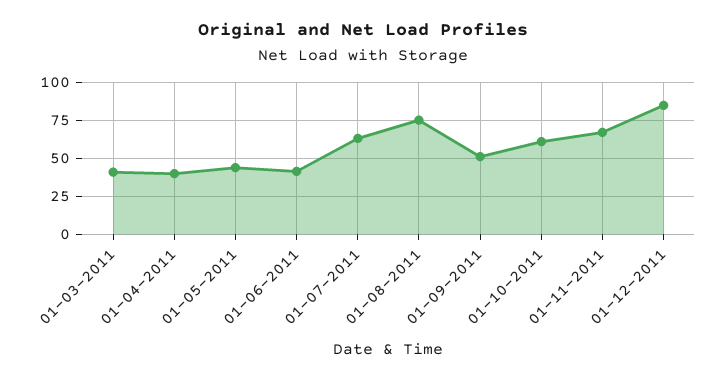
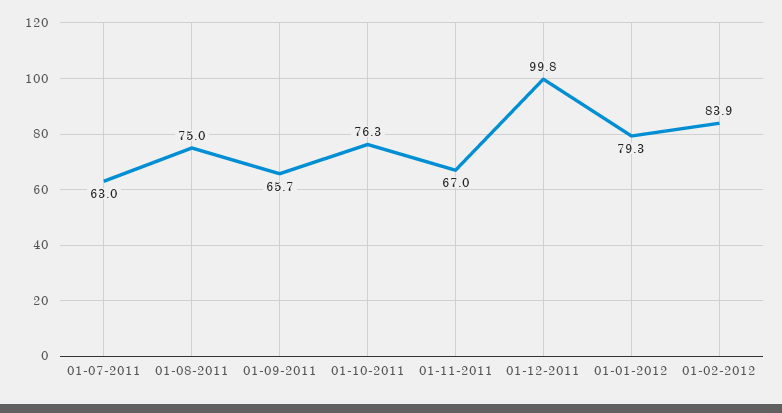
01-03-2011: 40 -> none
01-04-2011: 40 -> none
01-05-2011: 45 -> none
01-06-2011: 40 -> none
01-09-2011: 50 -> 65.7
01-10-2011: 60 -> 76.3
01-12-2011: 85 -> 99.8
01-01-2012: none -> 79.3
01-02-2012: none -> 83.9

